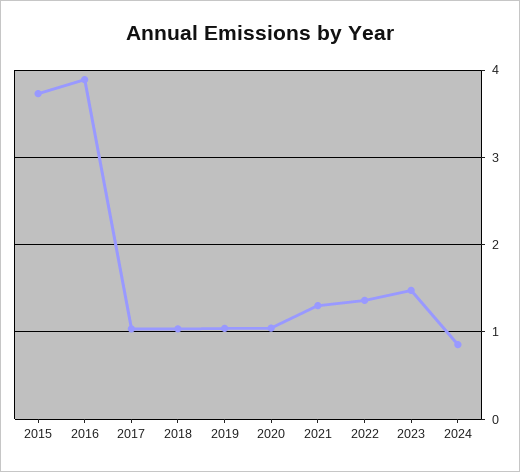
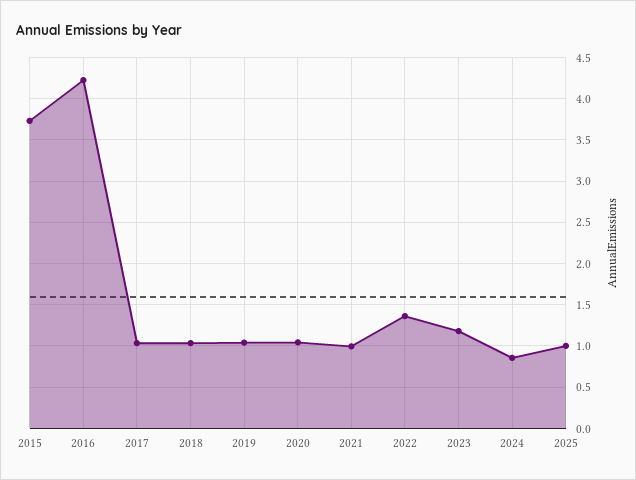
2016: 3.9 -> 4.2
2021: 1.3 -> 1
2023: 1.5 -> 1.2
2025: none -> 1

